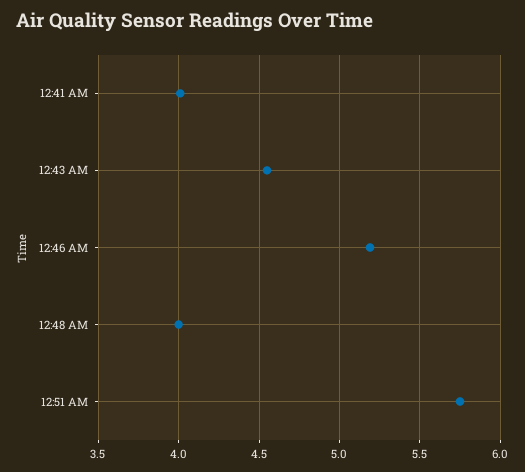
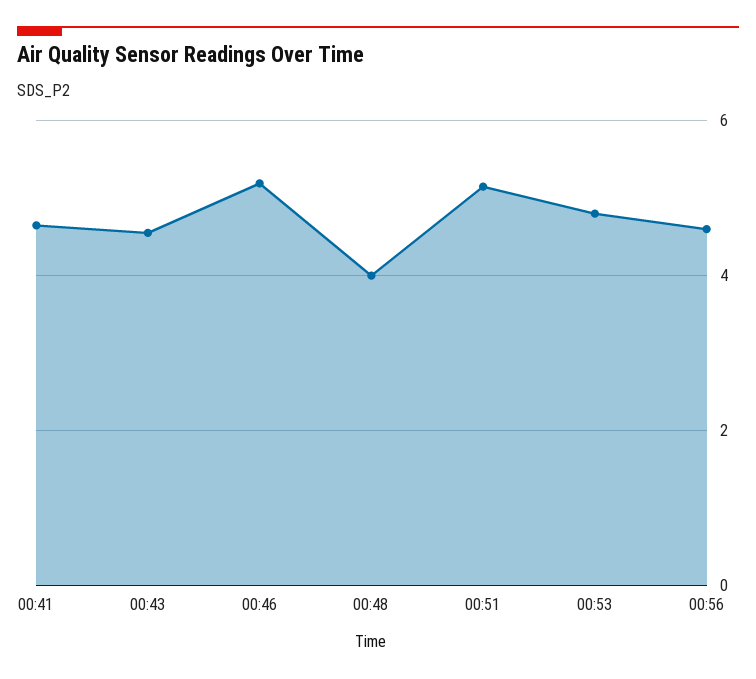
12:41 AM: 4 -> 4.6
12:51 AM: 5.75 -> 5.2
00:53: none -> 4.8
00:56: none -> 4.6

